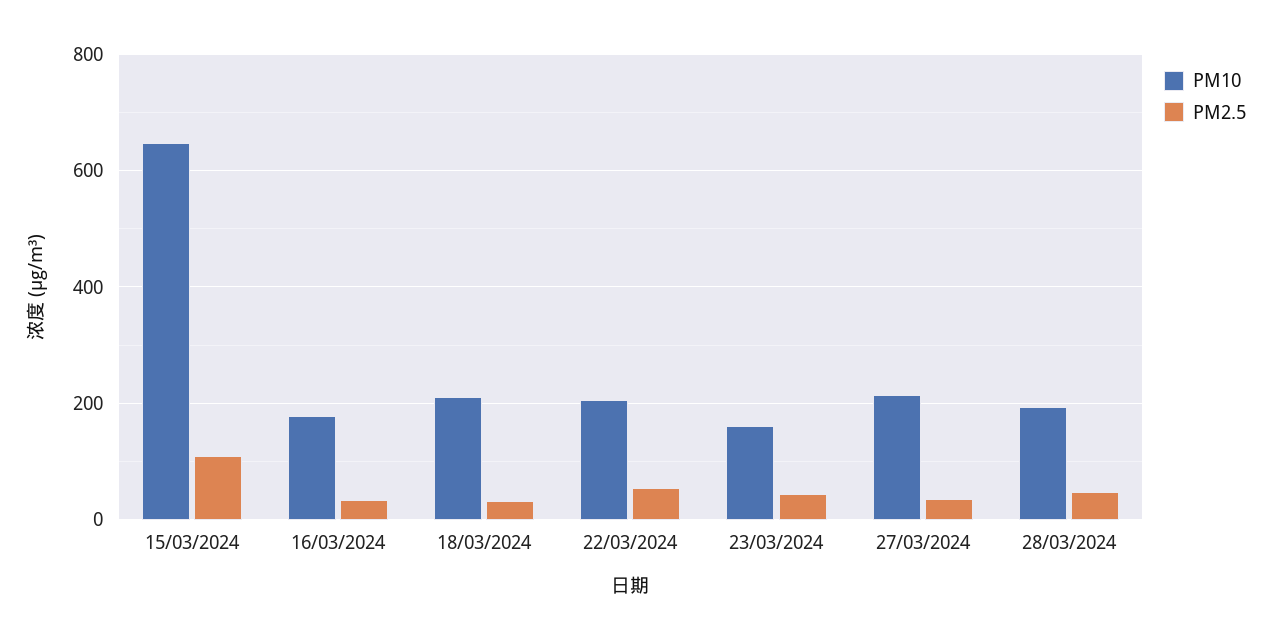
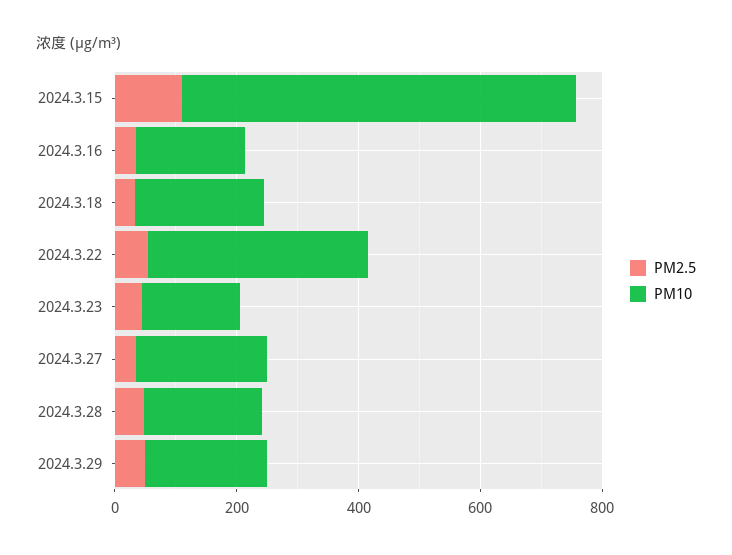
PM10, 22/03/2024: 200 -> 350
PM2.5, 2024.3.29: none -> 50
PM10, 2024.3.29: none -> 200

